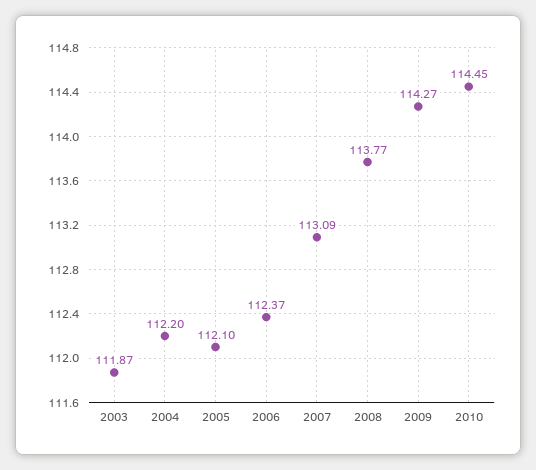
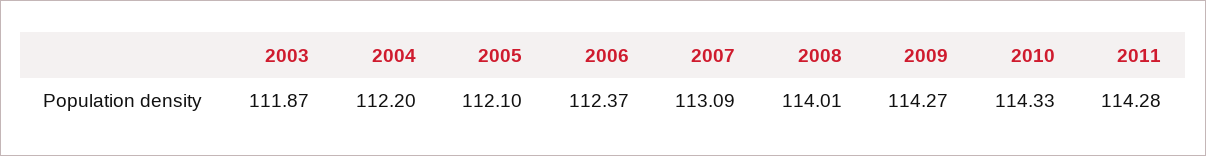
2008: 113.77 -> 114.01
2010: 114.45 -> 114.33
2011: none -> 114.28

